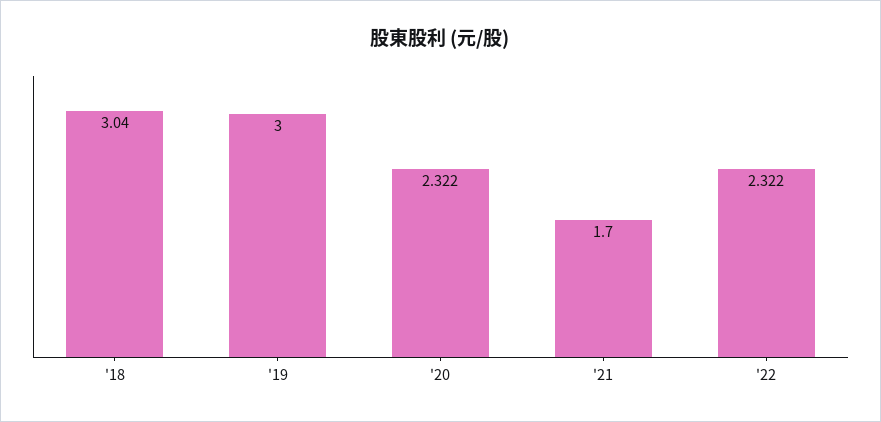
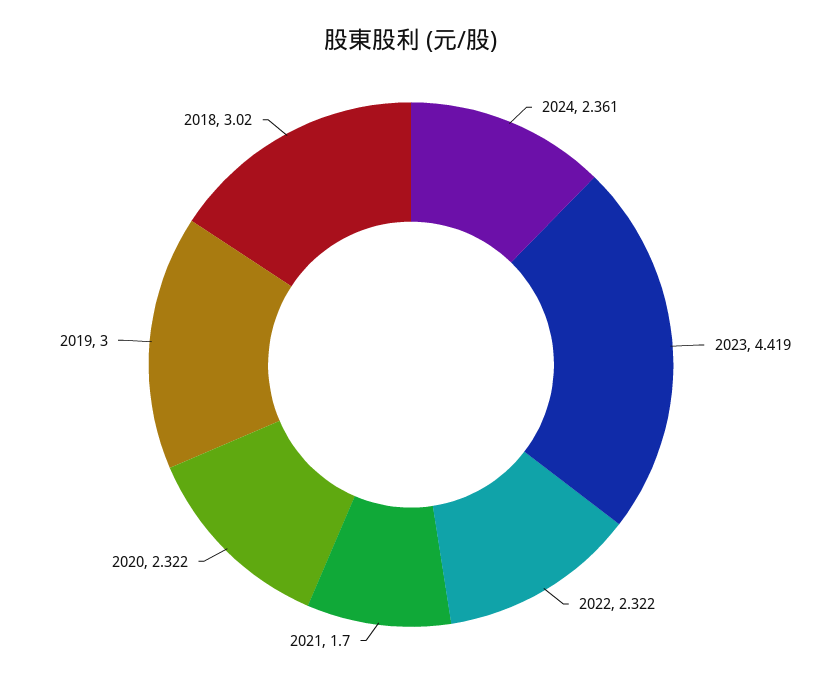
'18: 3.04 -> 3.02
2024: none -> 2.361
2023: none -> 4.419

